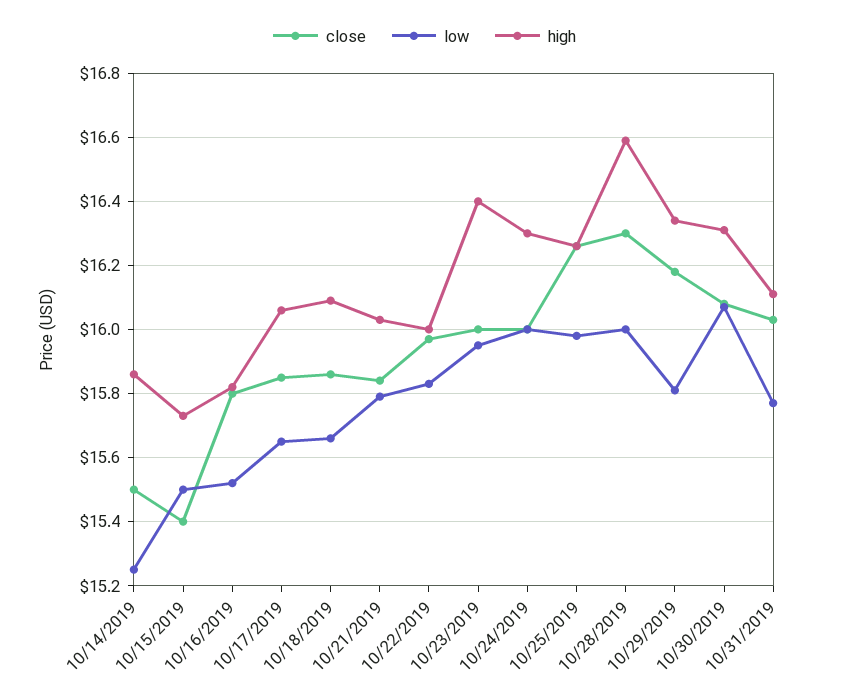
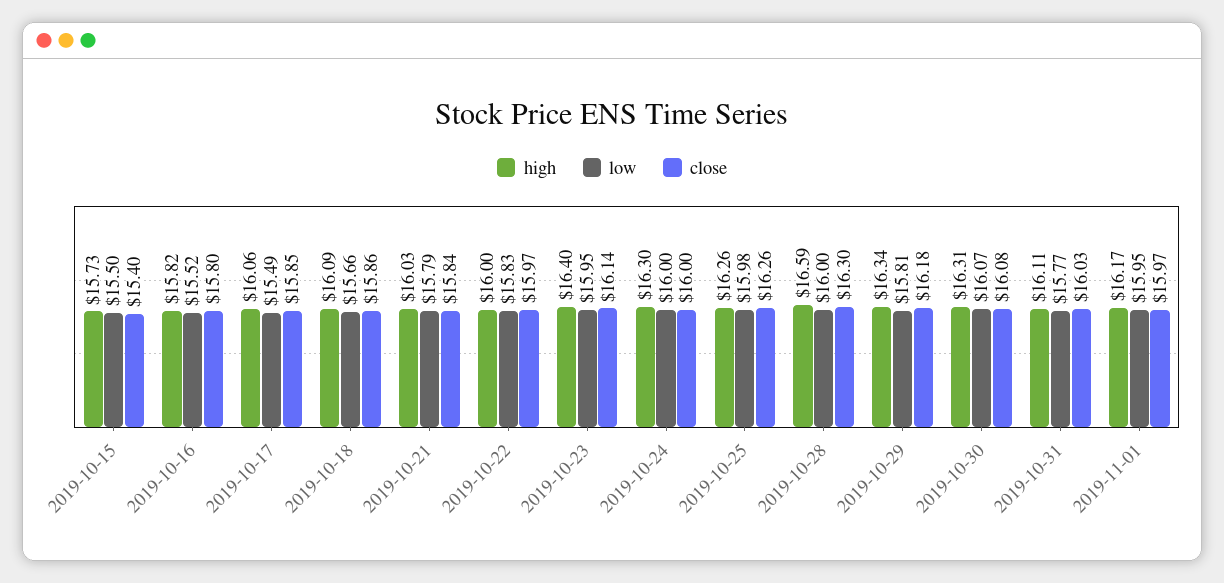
close, 10/14/2019: 15.5 -> none
low, 10/14/2019: 15.25 -> none
high, 10/14/2019: 15.85 -> none
low, 10/17/2019: 15.65 -> 15.49
close, 10/23/2019: 16 -> 16.14
high, 2019-11-01: none -> 16.17
low, 2019-11-01: none -> 15.95
close, 2019-11-01: none -> 15.97

